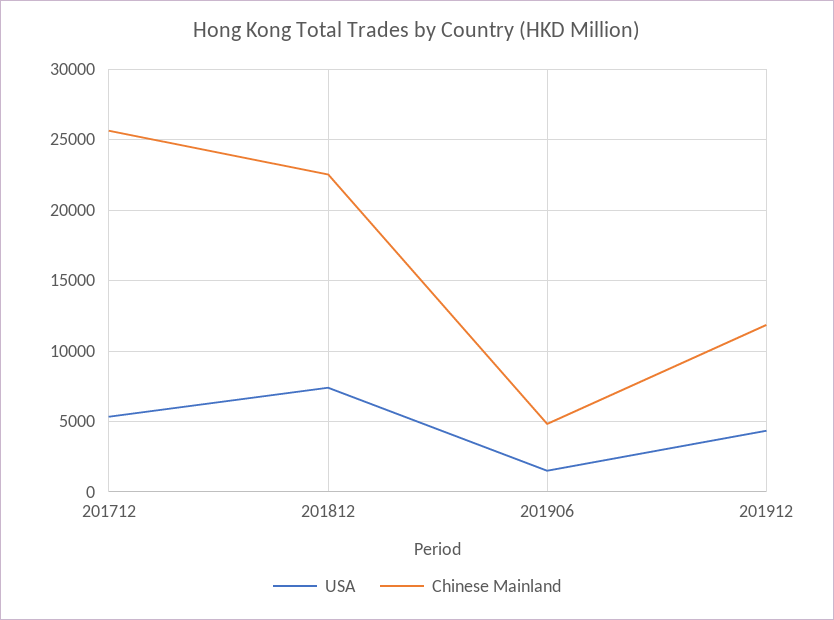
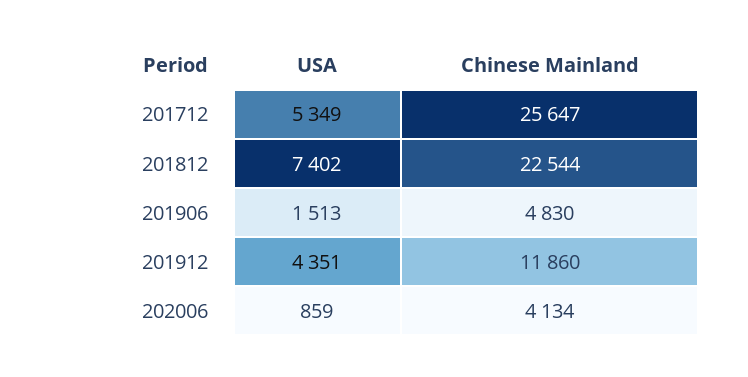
USA, 202006: none -> 859
Chinese Mainland, 202006: none -> 4134

